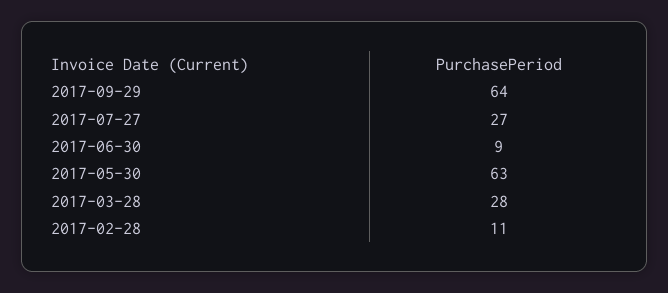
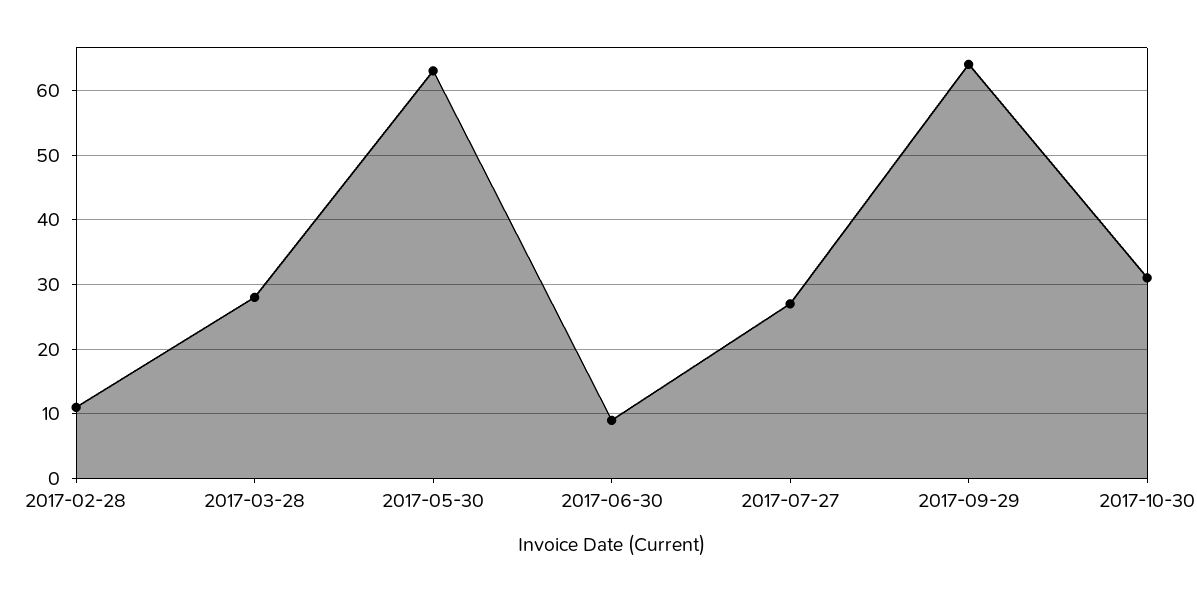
2017-10-30: none -> 31

